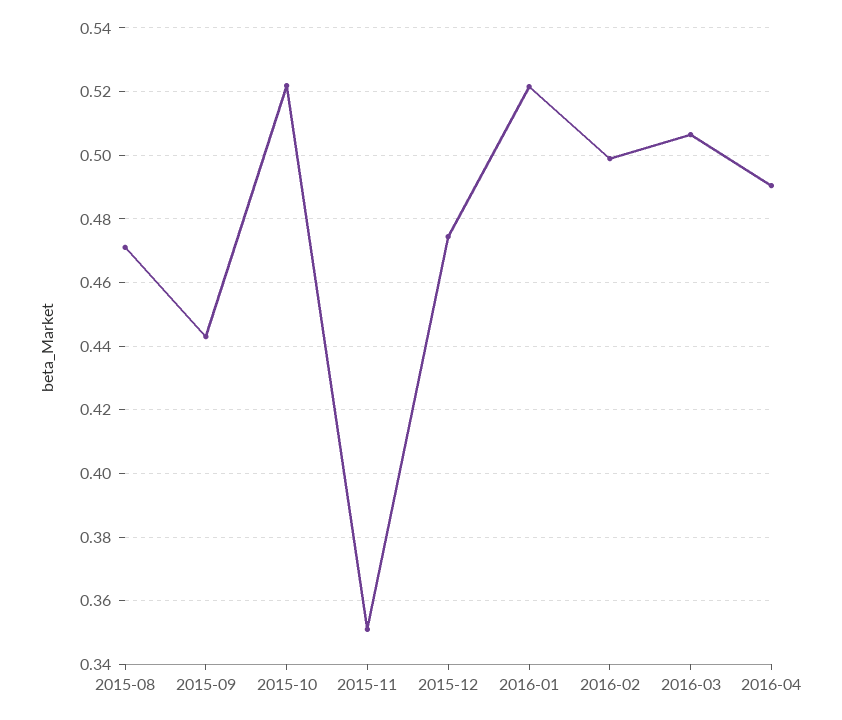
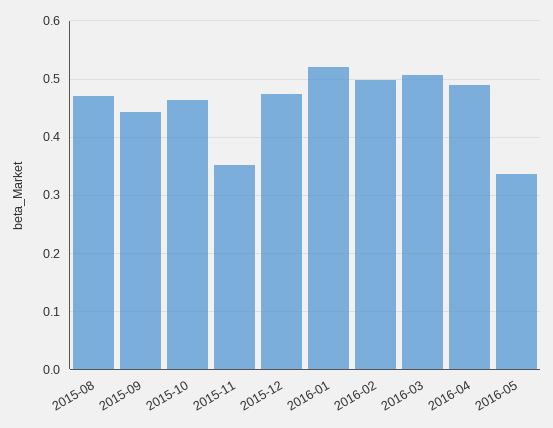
2015-10: 0.522 -> 0.46
2016-05: none -> 0.34

